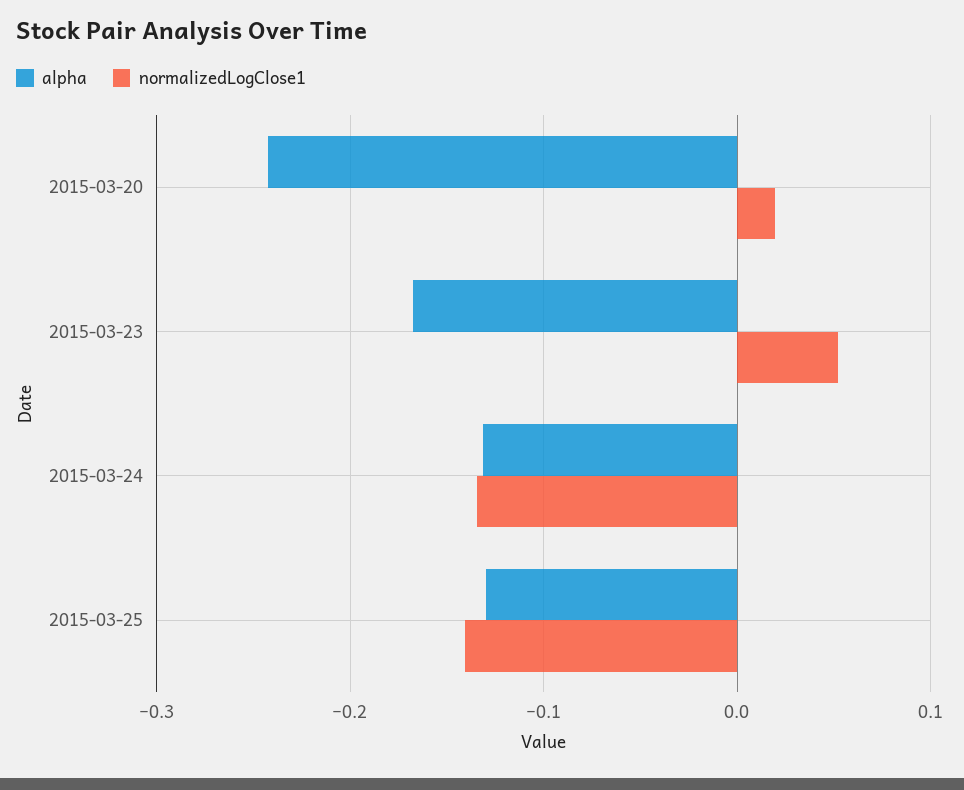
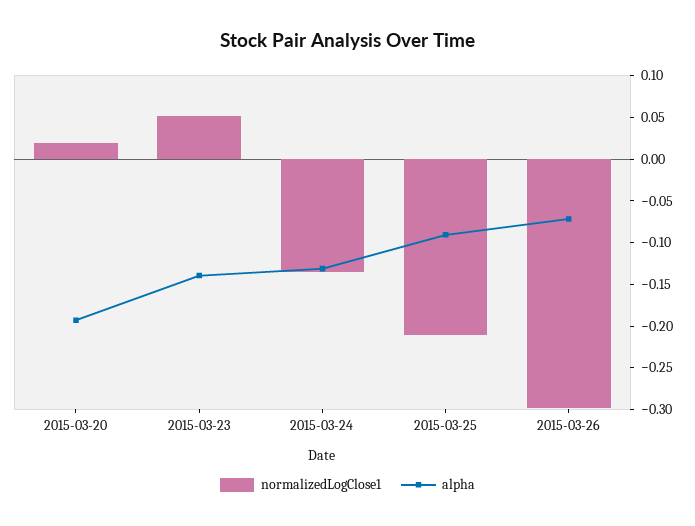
alpha, 2015-03-20: -0.24 -> -0.19
alpha, 2015-03-23: -0.17 -> -0.14
alpha, 2015-03-25: -0.13 -> -0.09
normalizedLogClose1, 2015-03-25: -0.14 -> -0.21
normalizedLogClose1, 2015-03-26: none -> -0.3
alpha, 2015-03-26: none -> -0.07

